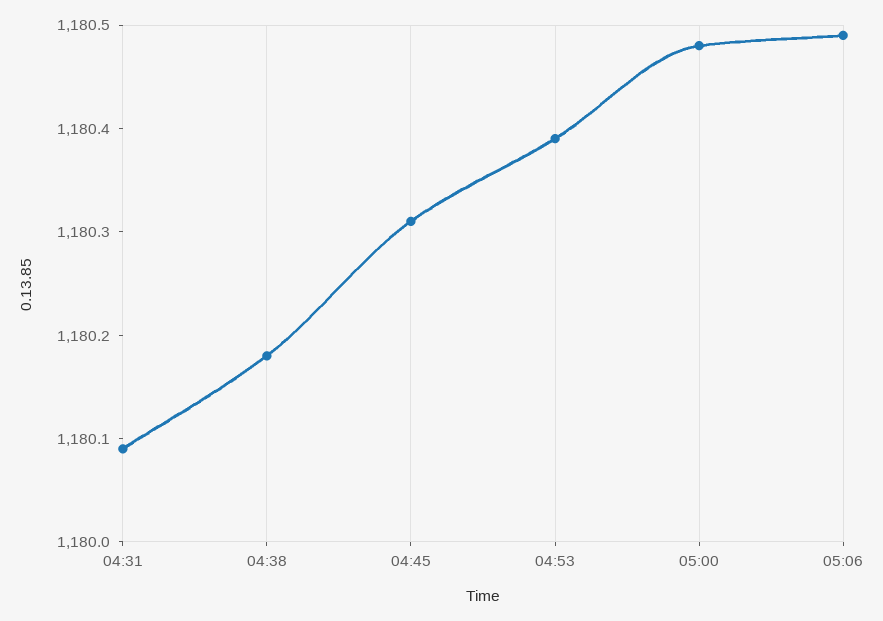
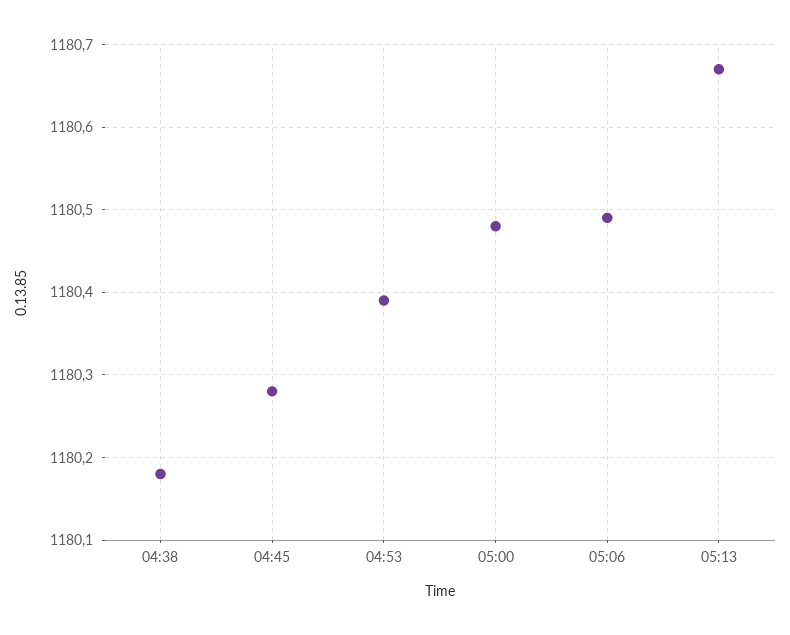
04:31: 1180.09 -> none
04:45: 1180.31 -> 1180.28
05:13: none -> 1180.67

